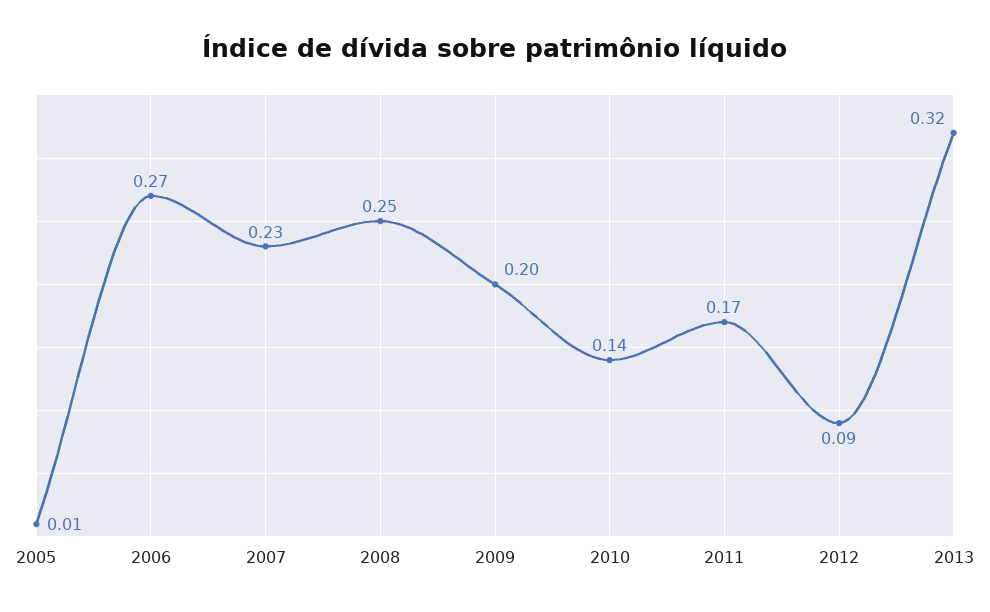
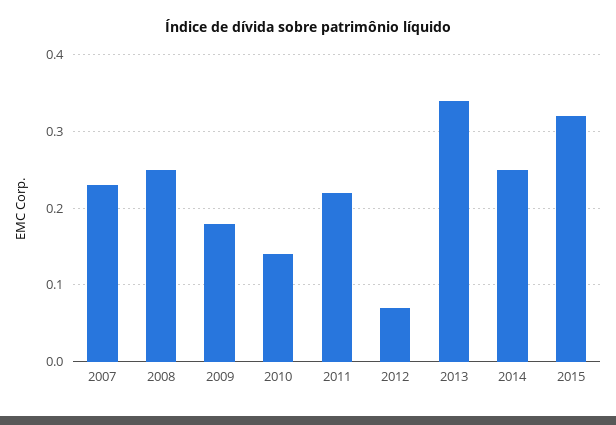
2005: 0.01 -> none
2006: 0.27 -> none
2009: 0.2 -> 0.18
2011: 0.17 -> 0.22
2012: 0.09 -> 0.07
2013: 0.32 -> 0.34
2014: none -> 0.25
2015: none -> 0.32

